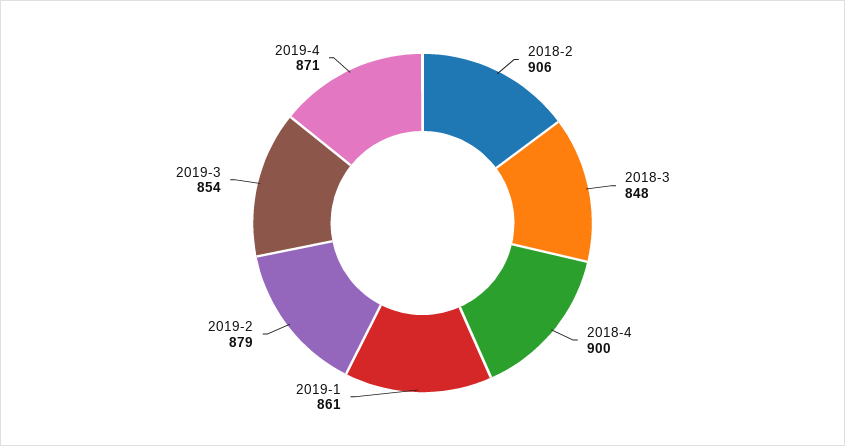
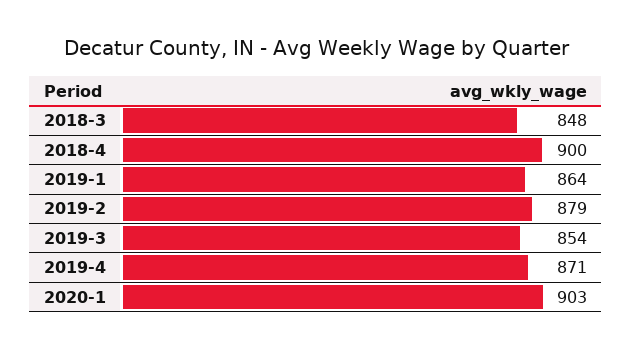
2018-2: 906 -> none
2019-1: 861 -> 864
2020-1: none -> 903

